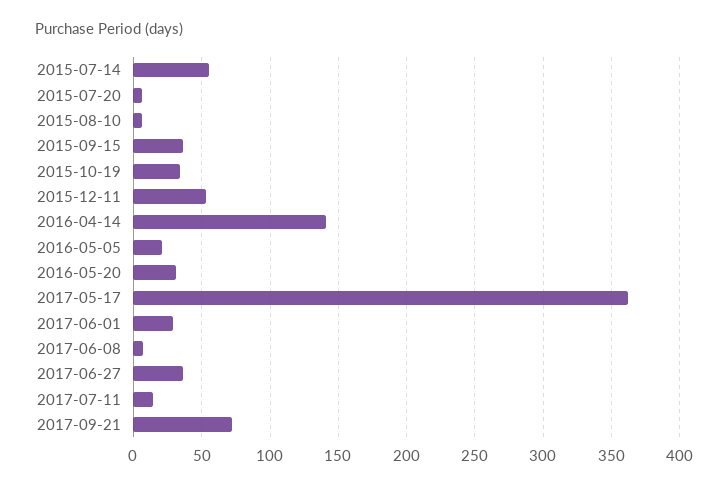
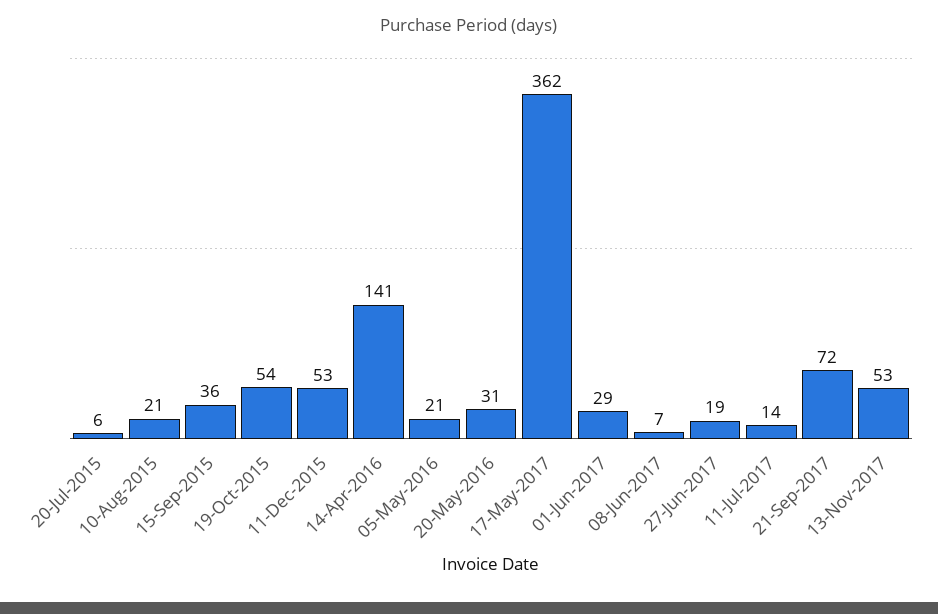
2015-07-14: 55 -> none
2015-08-10: 5 -> 21
2015-10-19: 35 -> 54
2017-06-27: 35 -> 19
13-Nov-2017: none -> 53

